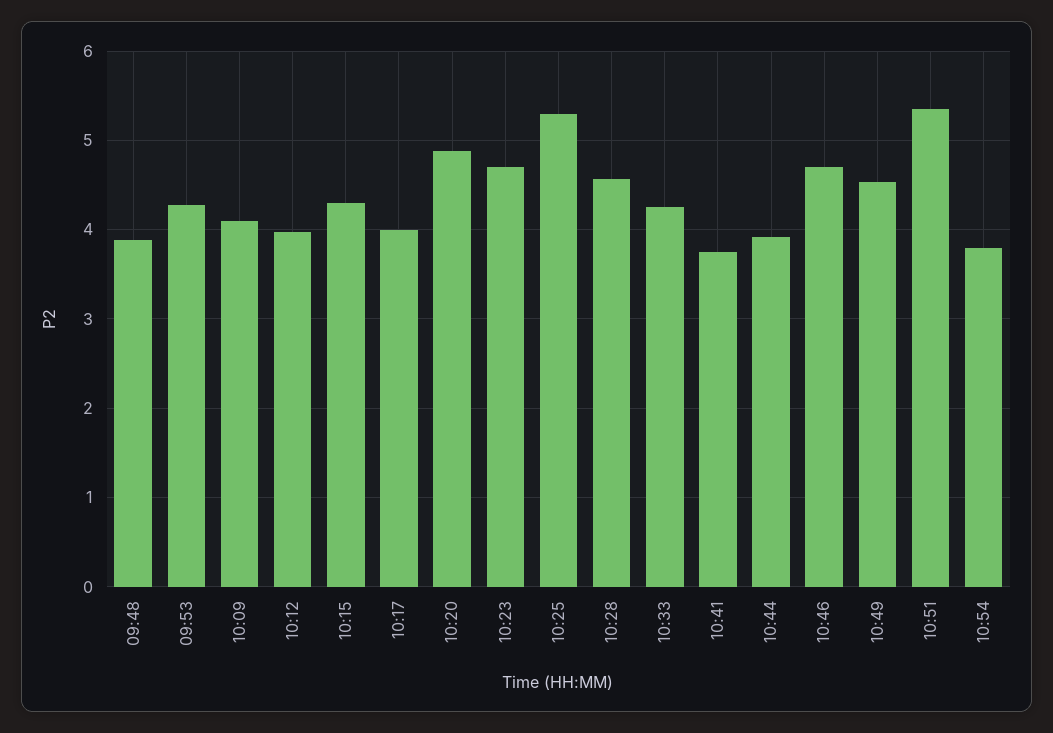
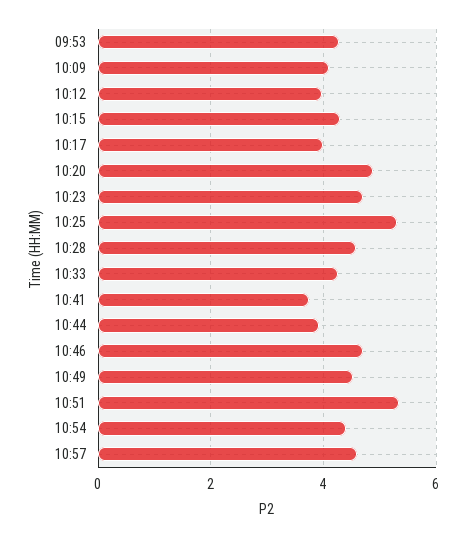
09:48: 3.9 -> none
10:54: 3.8 -> 4.4
10:57: none -> 4.6

